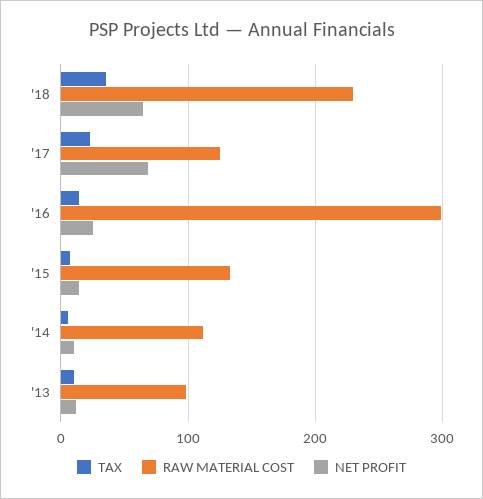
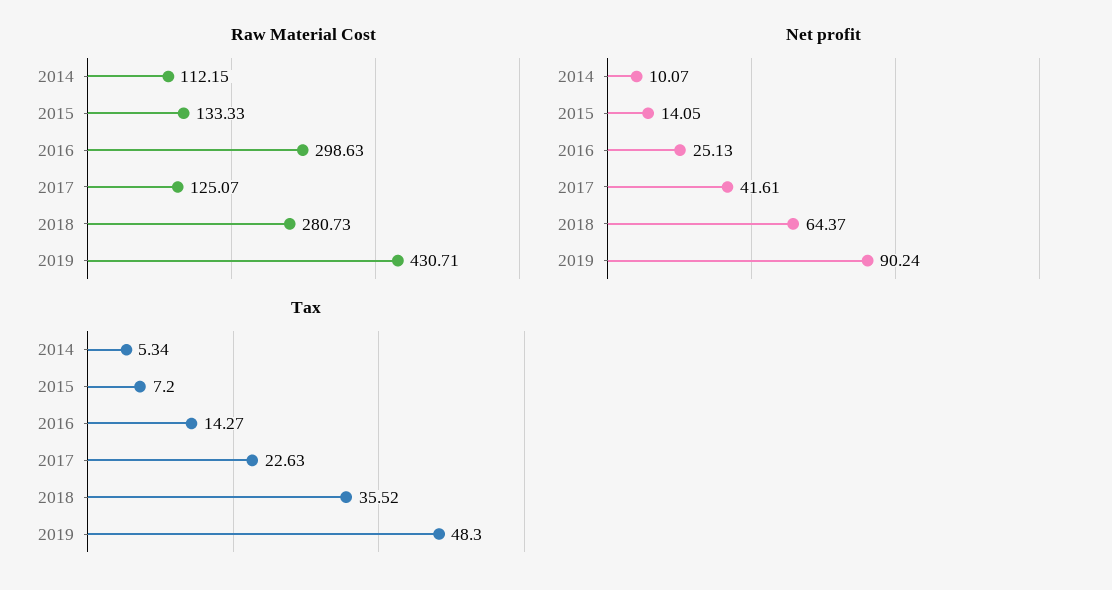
RAW MATERIAL COST, '18: 230 -> 280.73
NET PROFIT, '17: 70 -> 41.61
TAX, '13: 10 -> none
RAW MATERIAL COST, '13: 100 -> none
NET PROFIT, '13: 10 -> none
RAW MATERIAL COST, 2019: none -> 430.71
NET PROFIT, 2019: none -> 90.24
TAX, 2019: none -> 48.3

